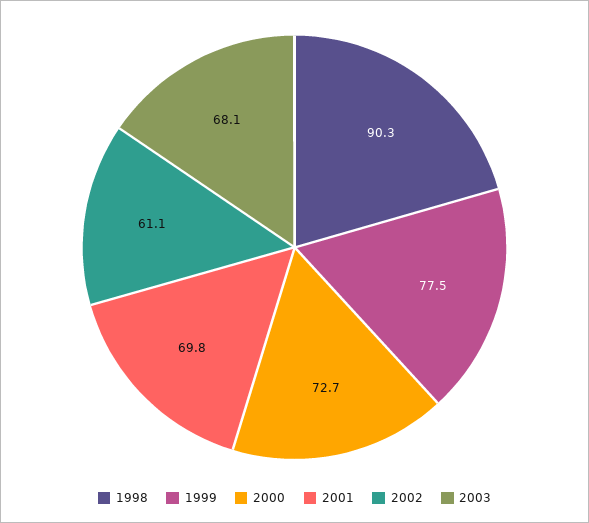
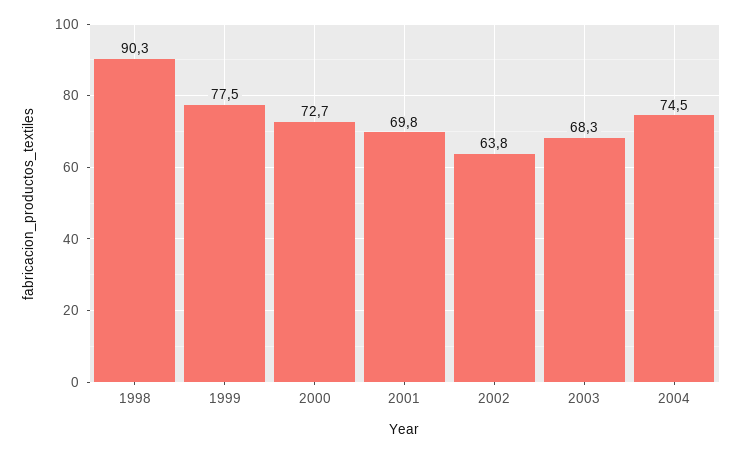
2002: 61.1 -> 63.8
2003: 68.1 -> 68.3
2004: none -> 74.5

